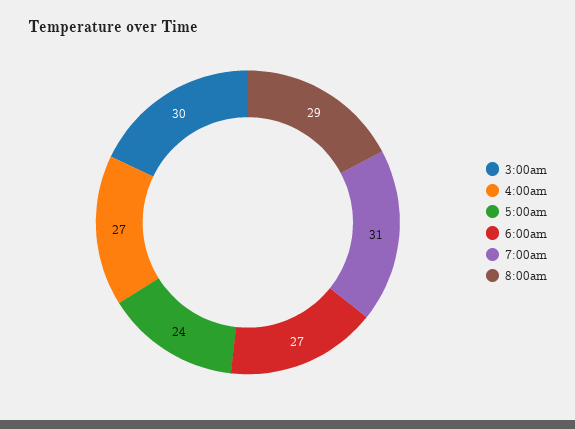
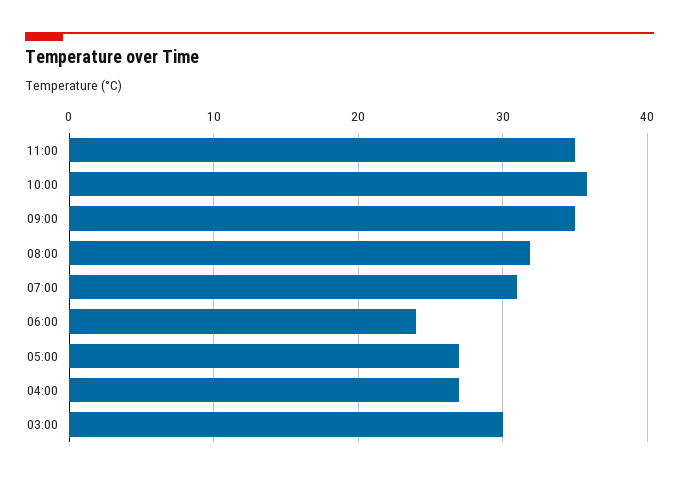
5:00am: 24 -> 27
6:00am: 27 -> 24
8:00am: 29 -> 32
11:00: none -> 35
10:00: none -> 36
09:00: none -> 35

